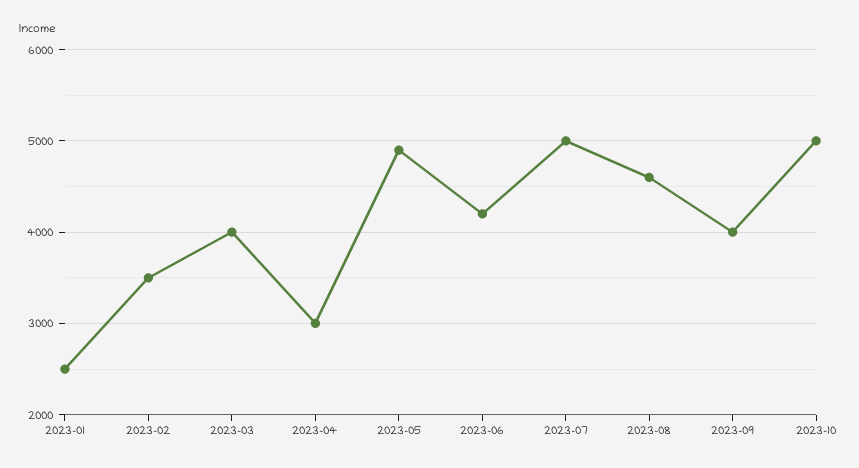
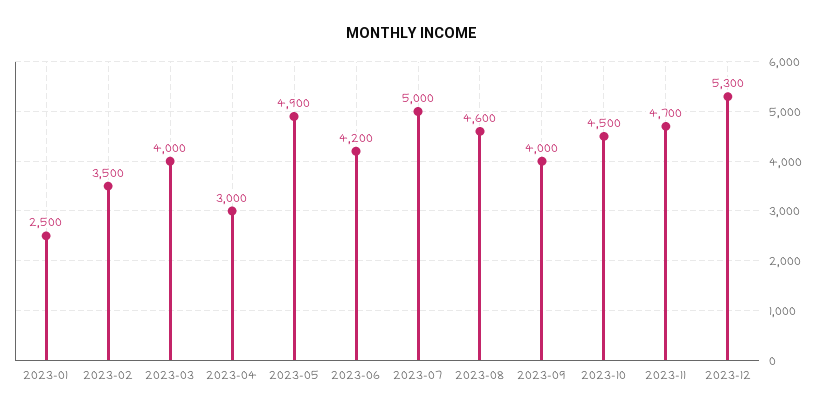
2023-10: 5000 -> 4500
2023-11: none -> 4700
2023-12: none -> 5300

